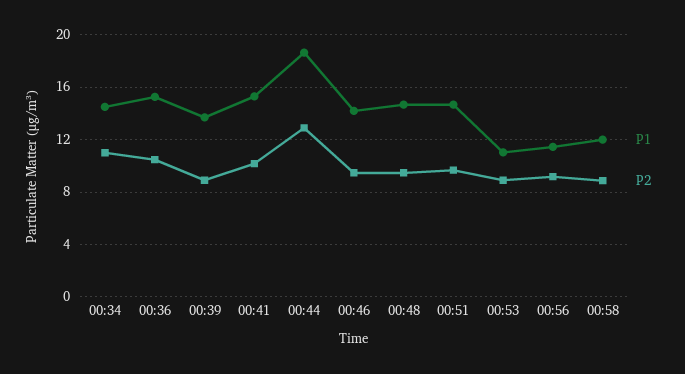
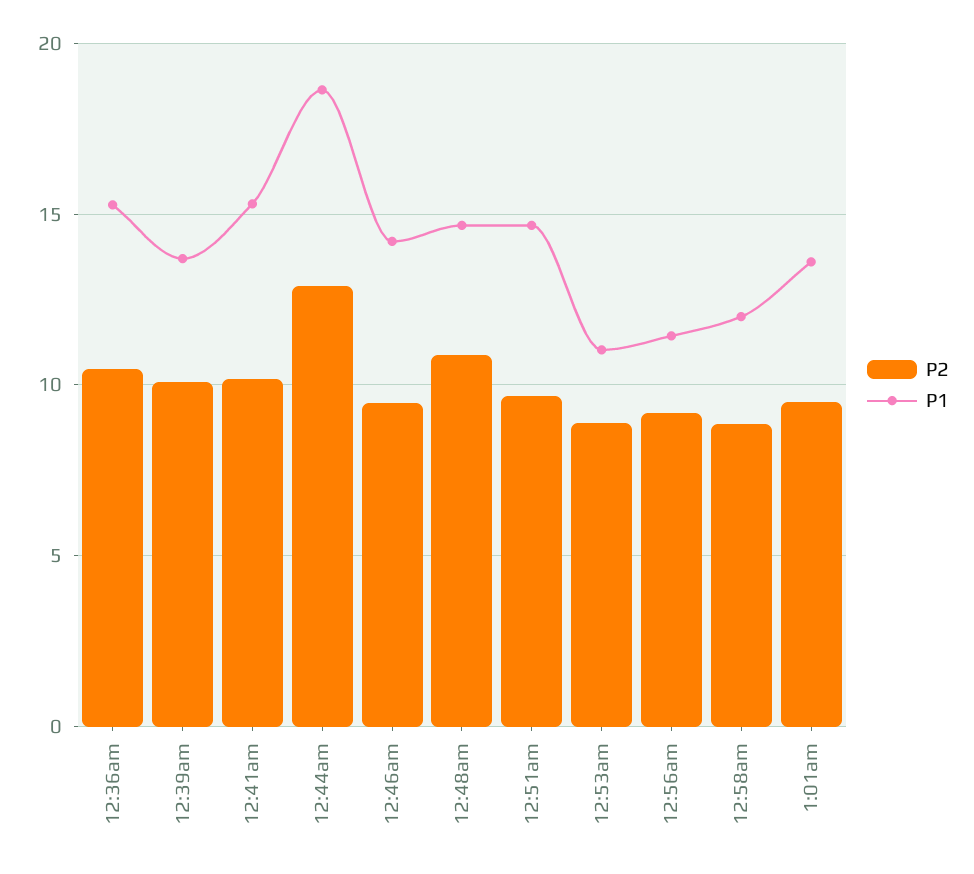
P1, 00:34: 14.5 -> none
P2, 00:34: 11 -> none
P2, 00:39: 9 -> 10
P2, 00:48: 9.5 -> 11
P2, 1:01am: none -> 9.5
P1, 1:01am: none -> 13.5

